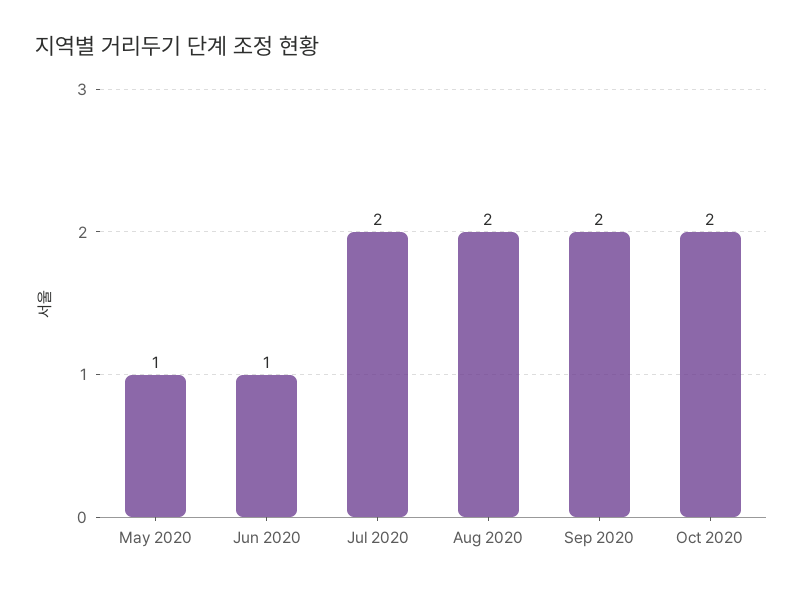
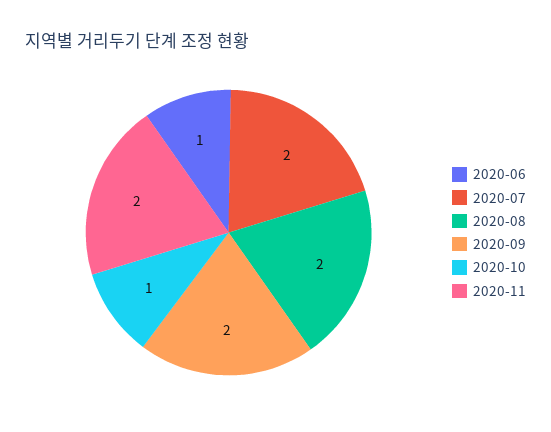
May 2020: 1 -> none
Oct 2020: 2 -> 1
2020-11: none -> 2

